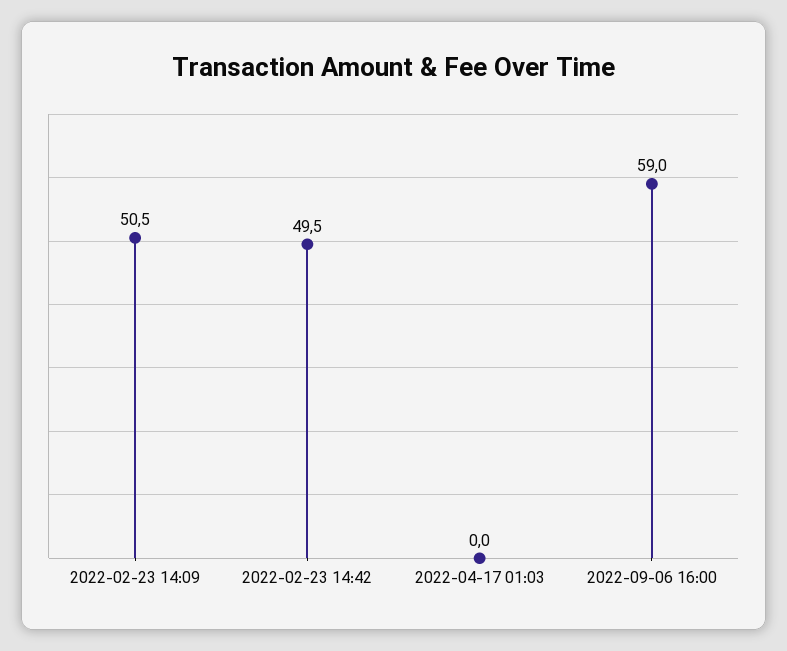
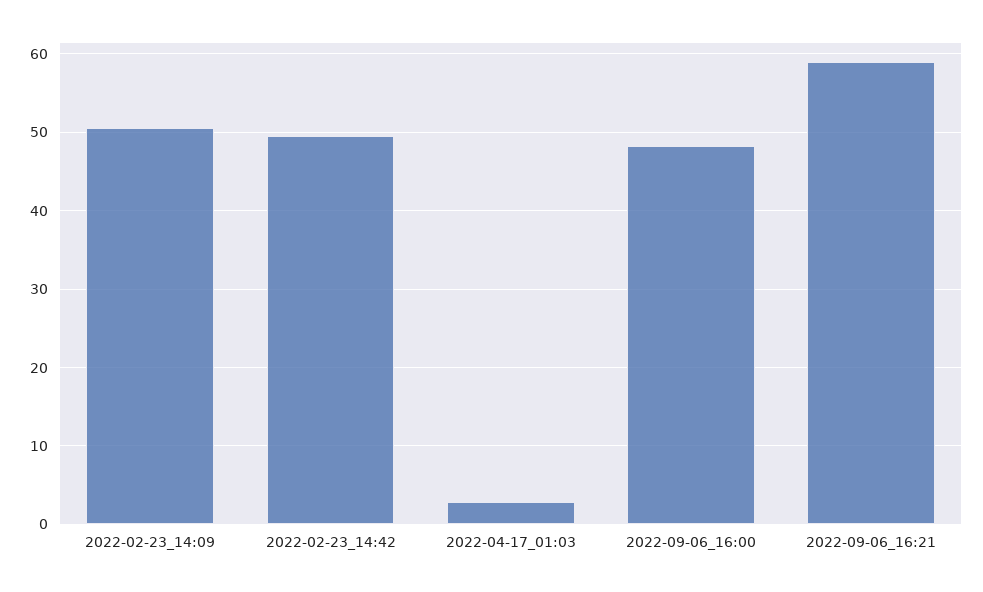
2022-04-17 01:03: 0 -> 3
2022-09-06 16:00: 59 -> 48
2022-09-06_16:21: none -> 59

